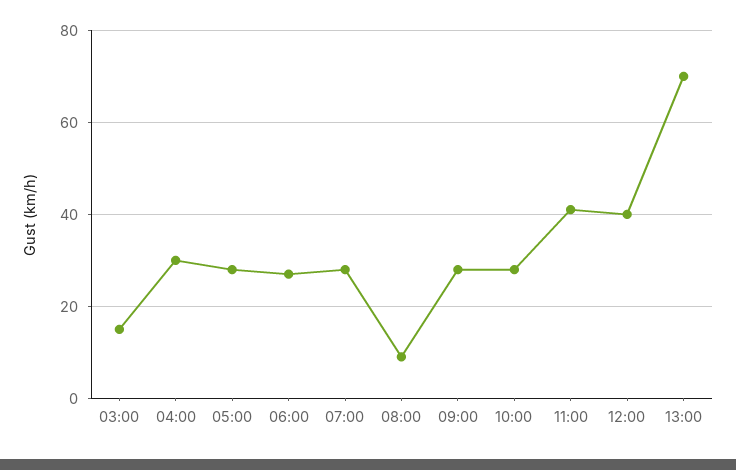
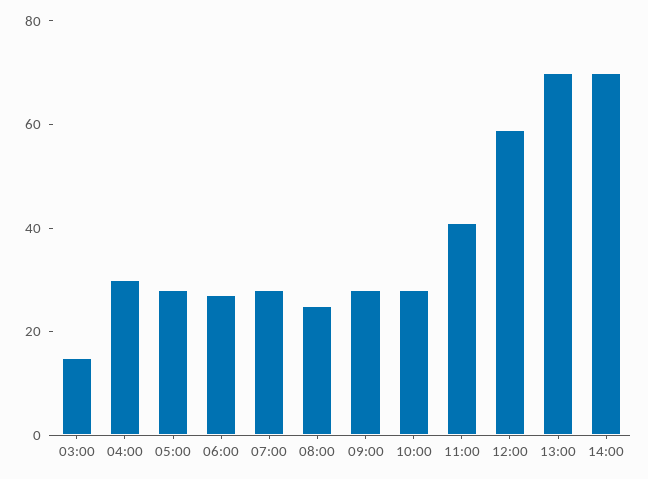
08:00: 10 -> 25
12:00: 40 -> 60
14:00: none -> 70

